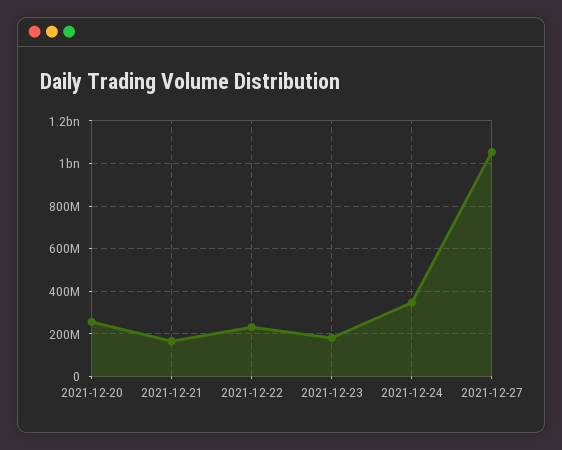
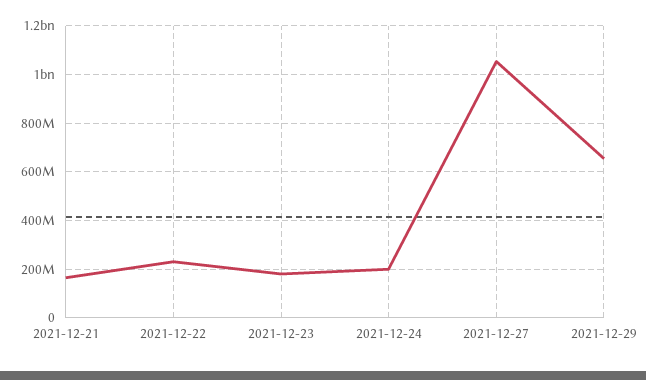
2021-12-20: 250000000 -> none
2021-12-24: 350000000 -> 200000000
2021-12-29: none -> 650000000

